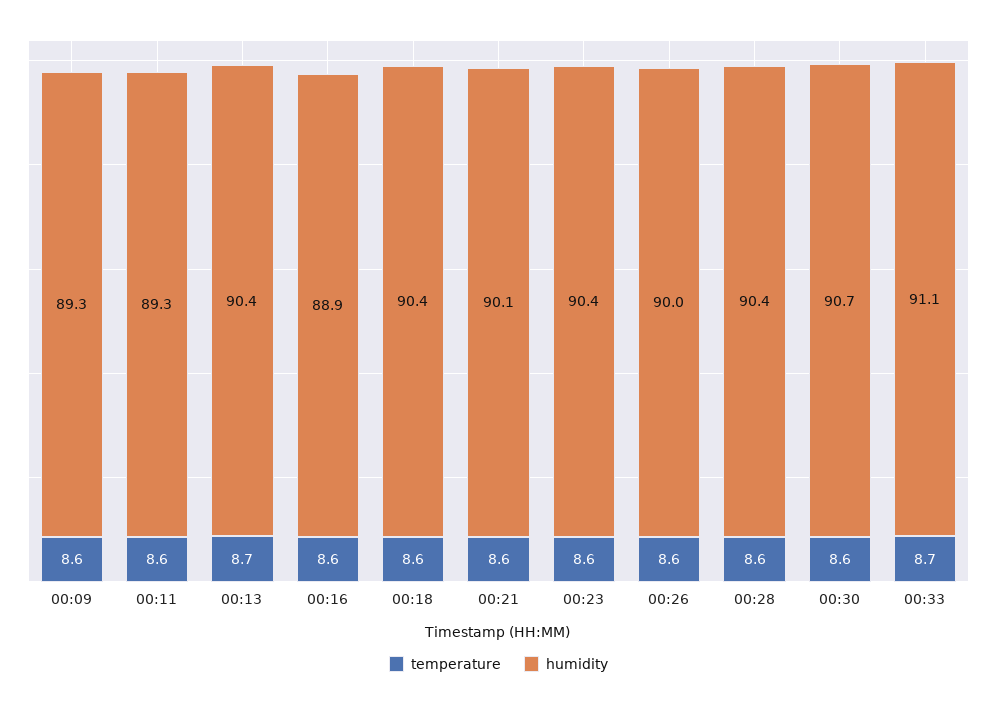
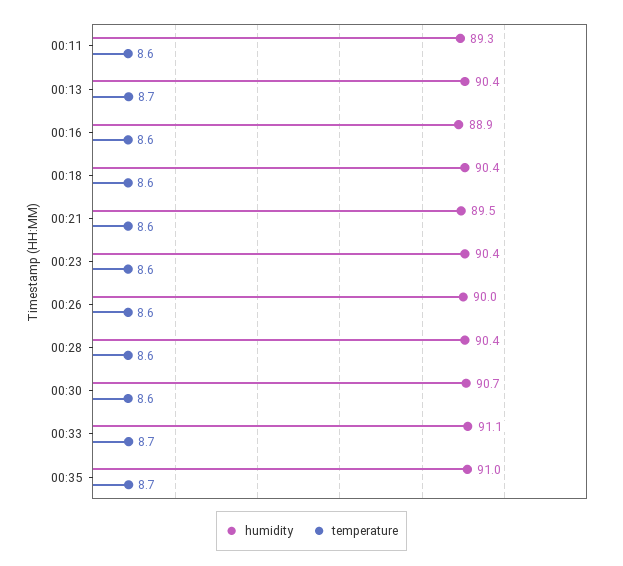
temperature, 00:09: 8.6 -> none
humidity, 00:09: 89.3 -> none
humidity, 00:21: 90.1 -> 89.5
humidity, 00:35: none -> 91
temperature, 00:35: none -> 8.7

